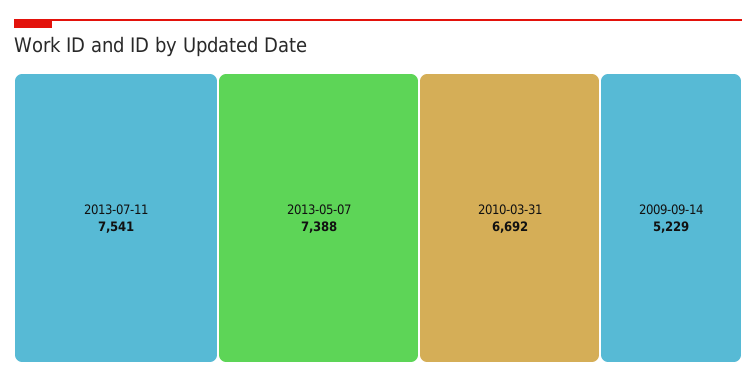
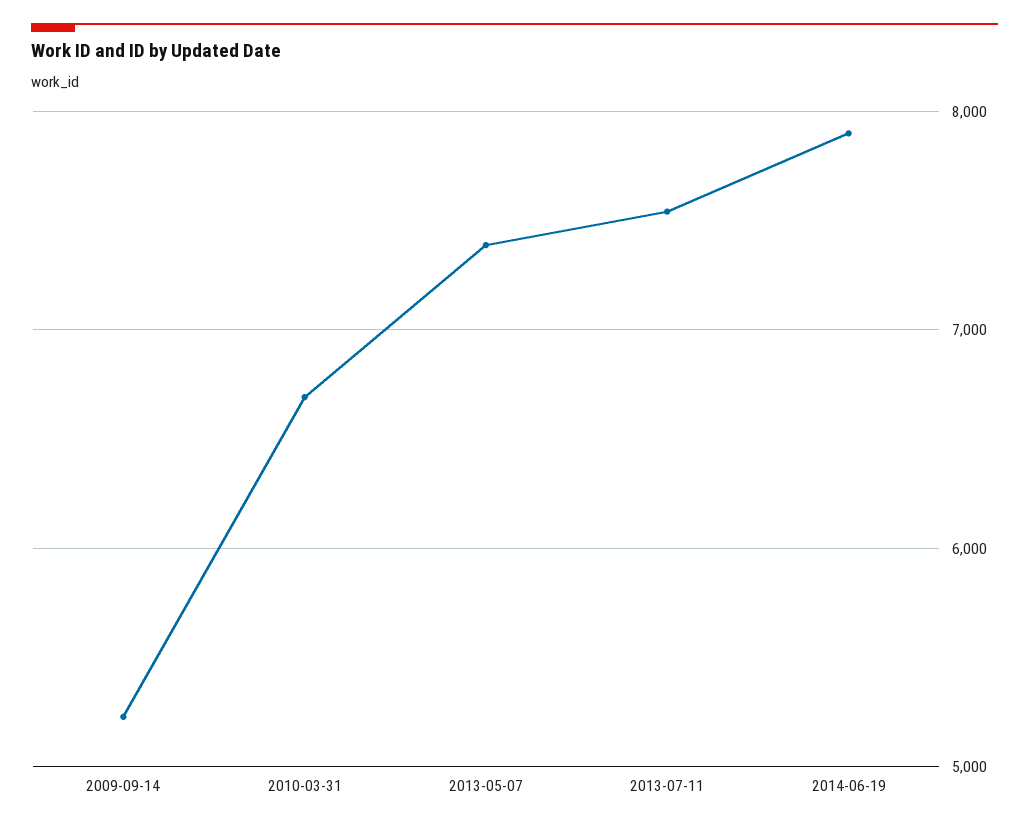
2014-06-19: none -> 7900

